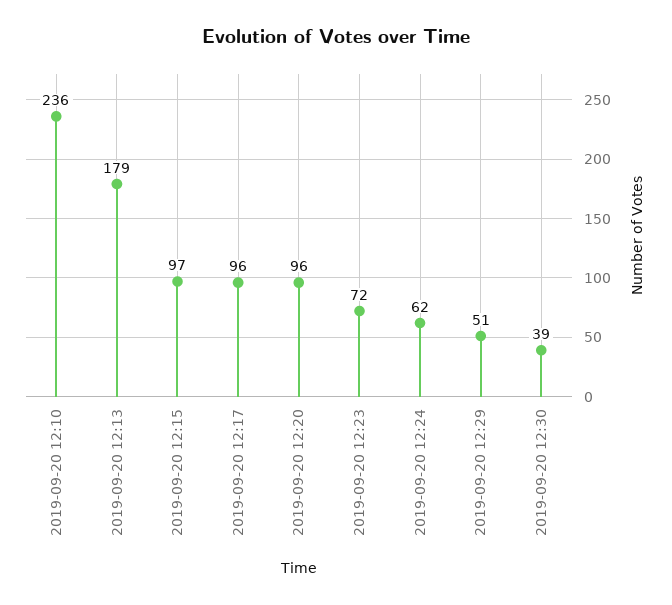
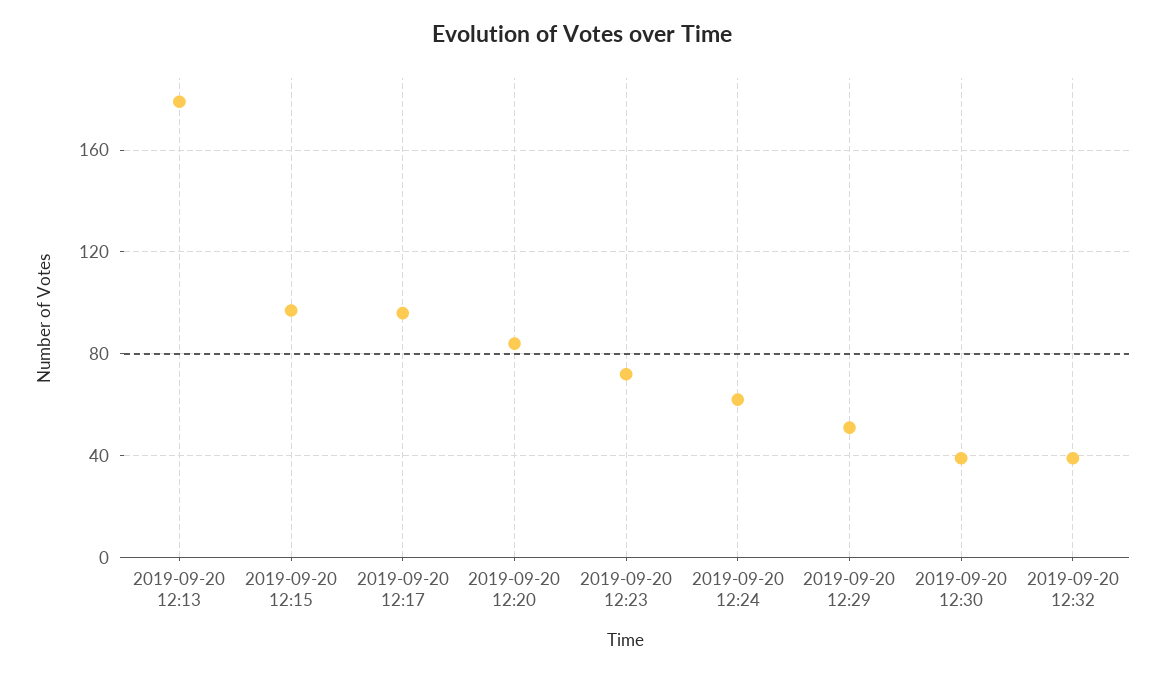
2019-09-20 12:10: 236 -> none
2019-09-20 12:20: 96 -> 85
2019-09-20 12:32: none -> 40

